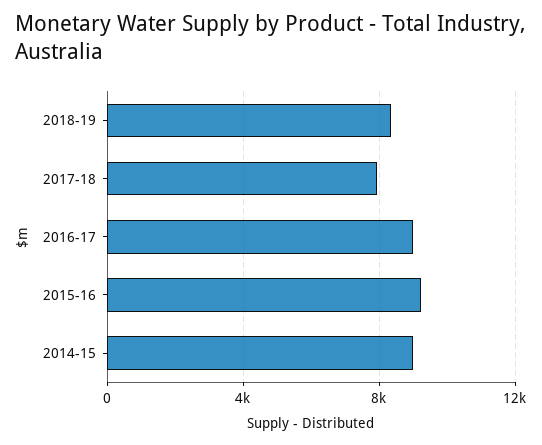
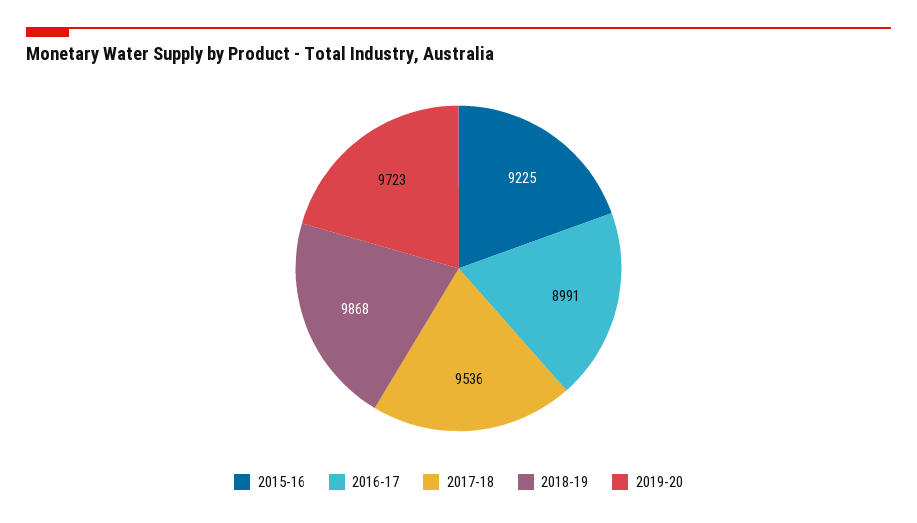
2018-19: 8500 -> 9868
2017-18: 8000 -> 9536
2014-15: 9000 -> none
2019-20: none -> 9723

